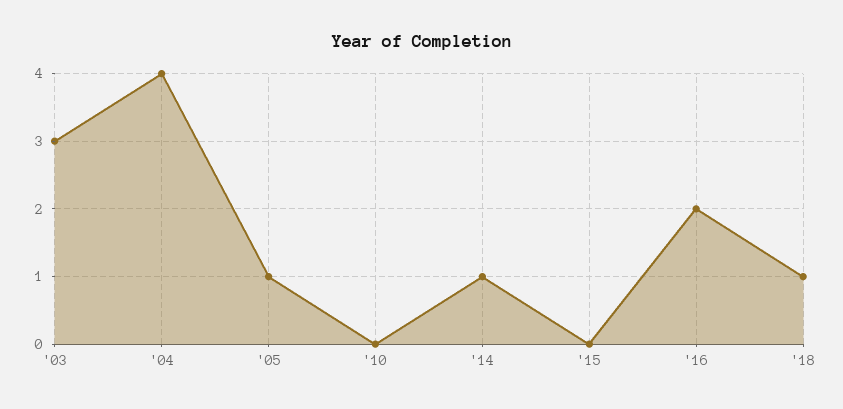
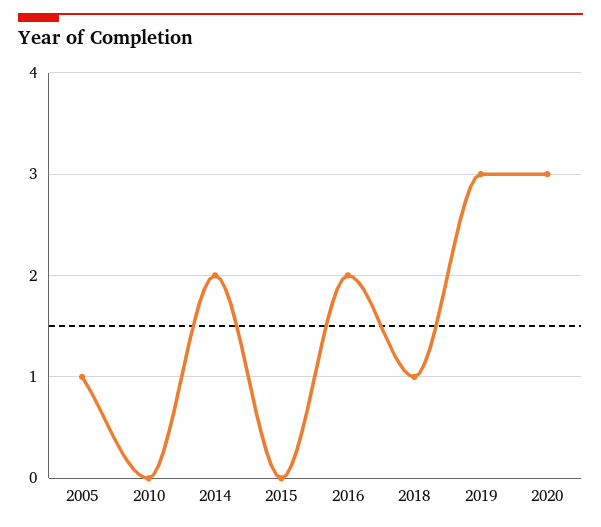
'03: 3 -> none
'04: 4 -> none
'14: 1 -> 2
2019: none -> 3
2020: none -> 3

